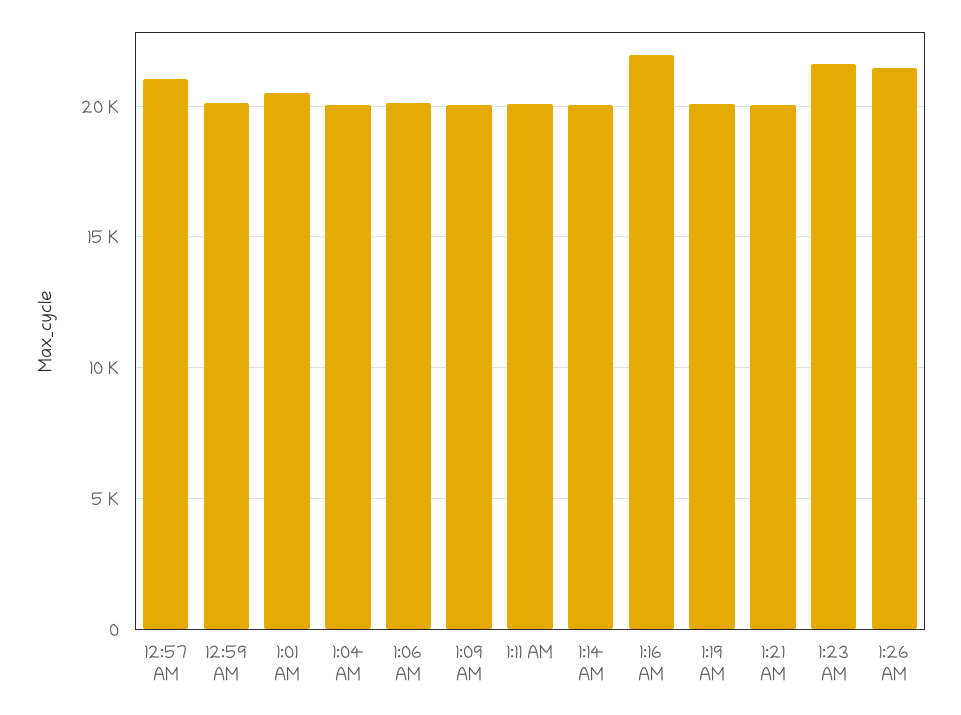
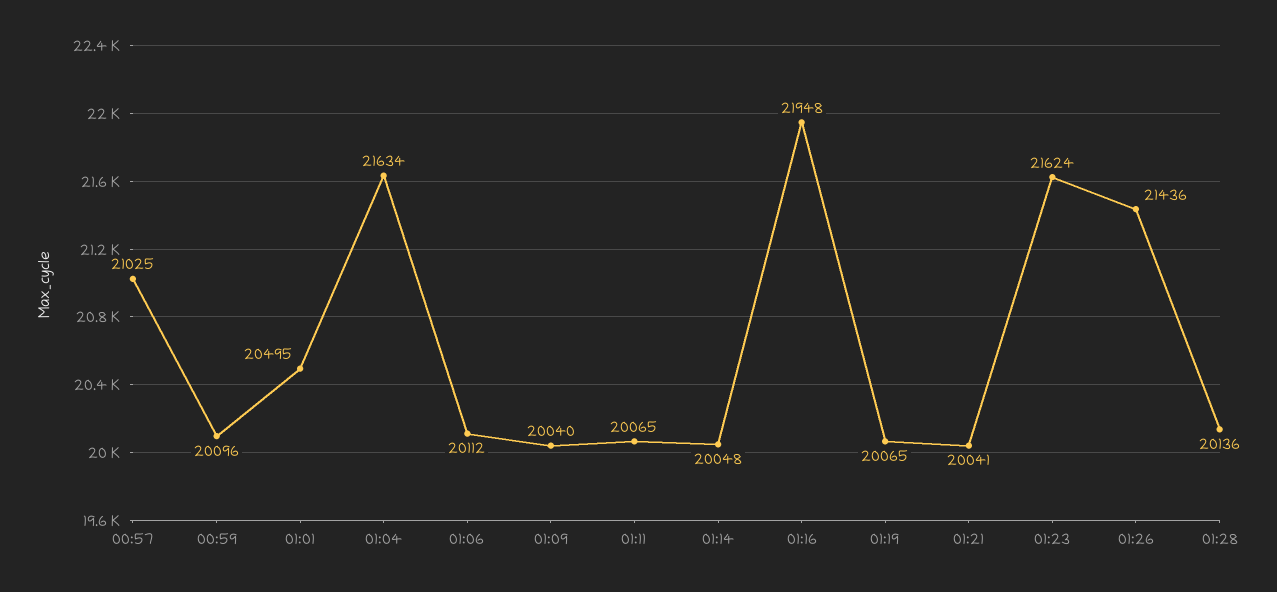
1:04 AM: 20000 -> 21634
01:28: none -> 20136

